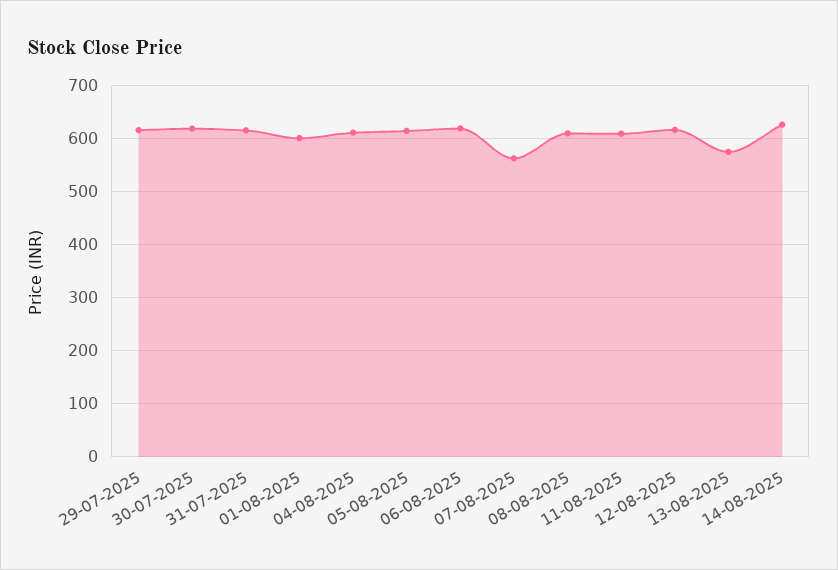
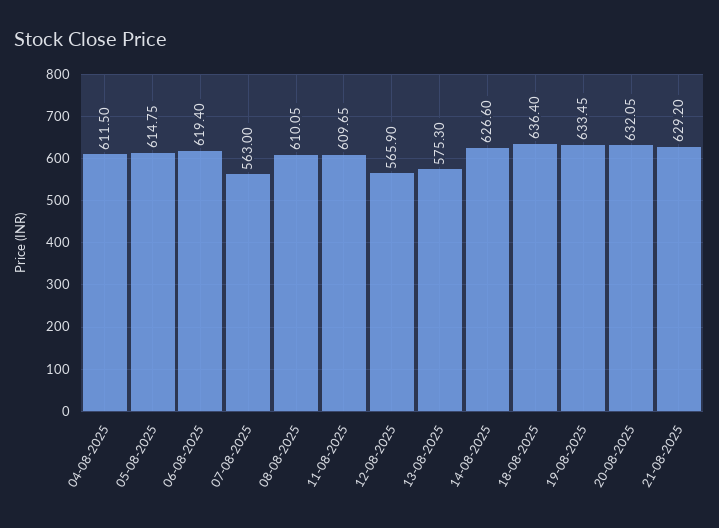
29-07-2025: 620 -> none
30-07-2025: 620 -> none
31-07-2025: 620 -> none
01-08-2025: 600 -> none
12-08-2025: 620 -> 565.9
18-08-2025: none -> 636.4
19-08-2025: none -> 633.45
20-08-2025: none -> 632.05
21-08-2025: none -> 629.2

